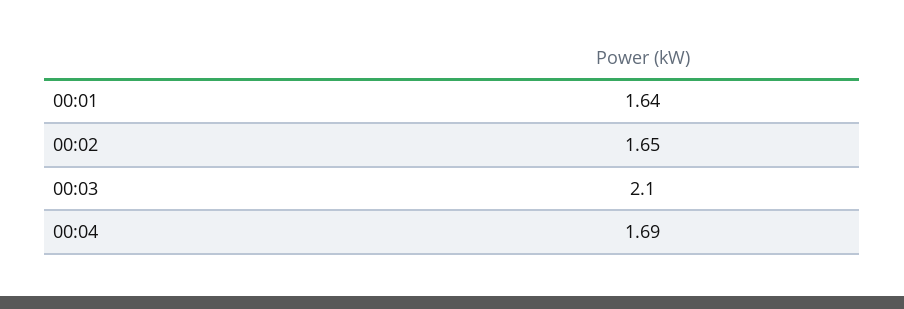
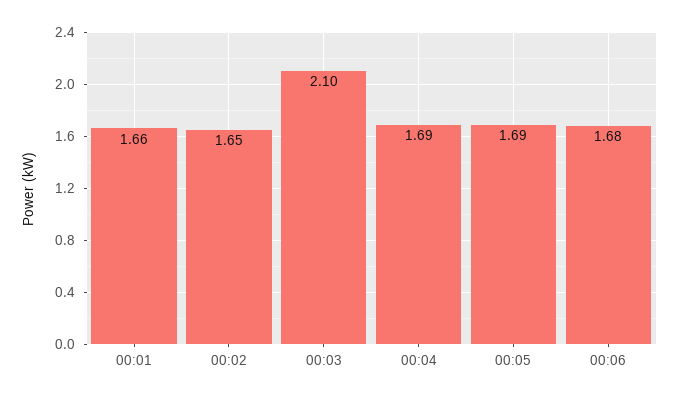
00:01: 1.64 -> 1.66
00:05: none -> 1.69
00:06: none -> 1.68

